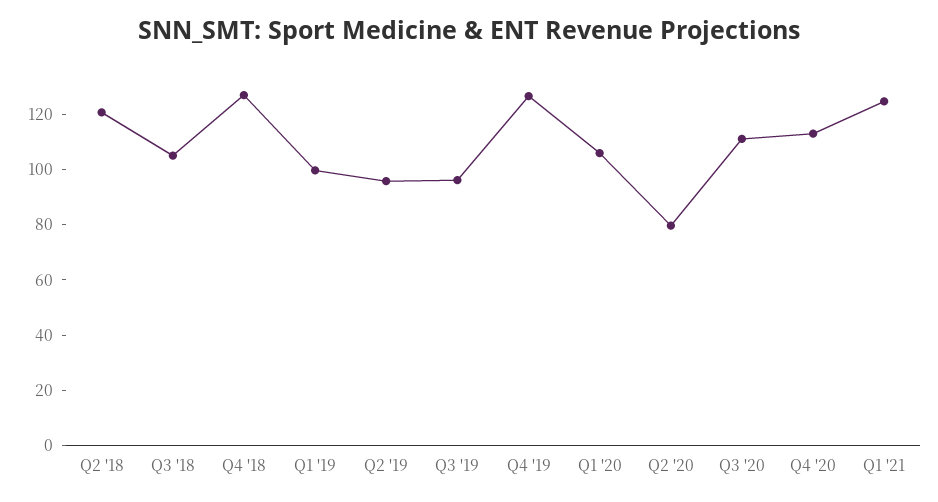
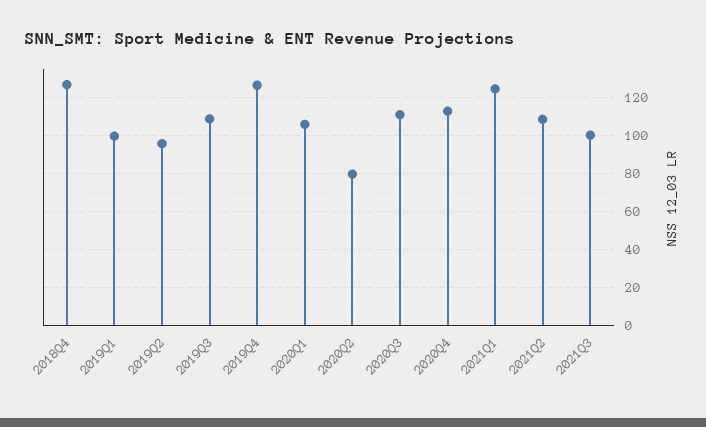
Q2 '18: 120 -> none
Q3 '18: 105 -> none
Q3 '19: 95 -> 110
2021Q2: none -> 110
2021Q3: none -> 100

